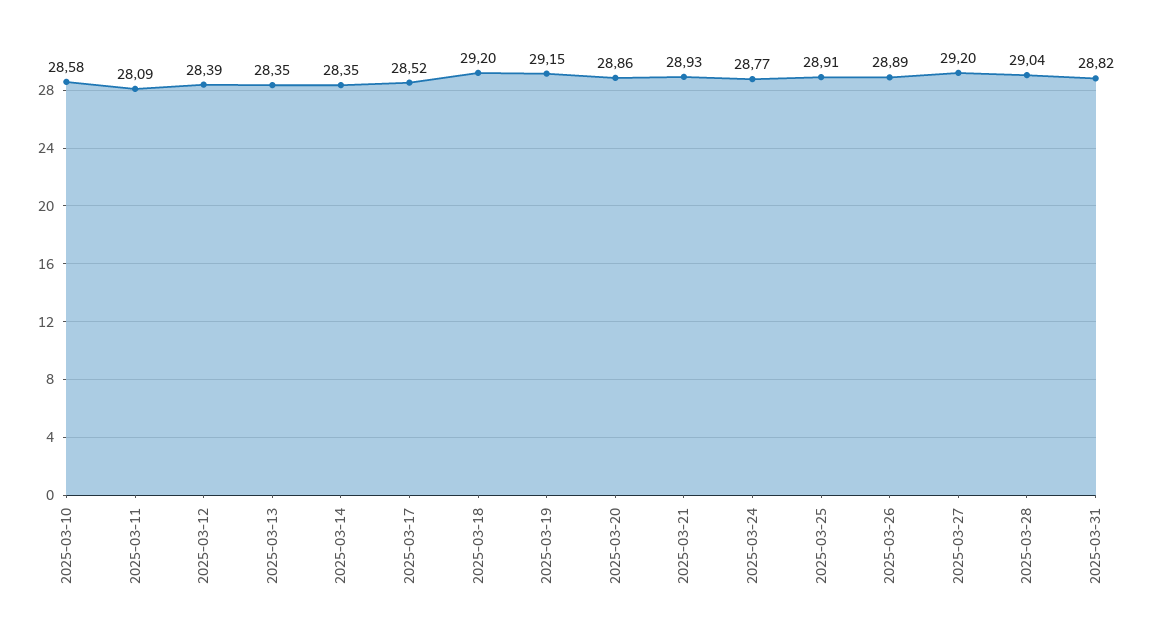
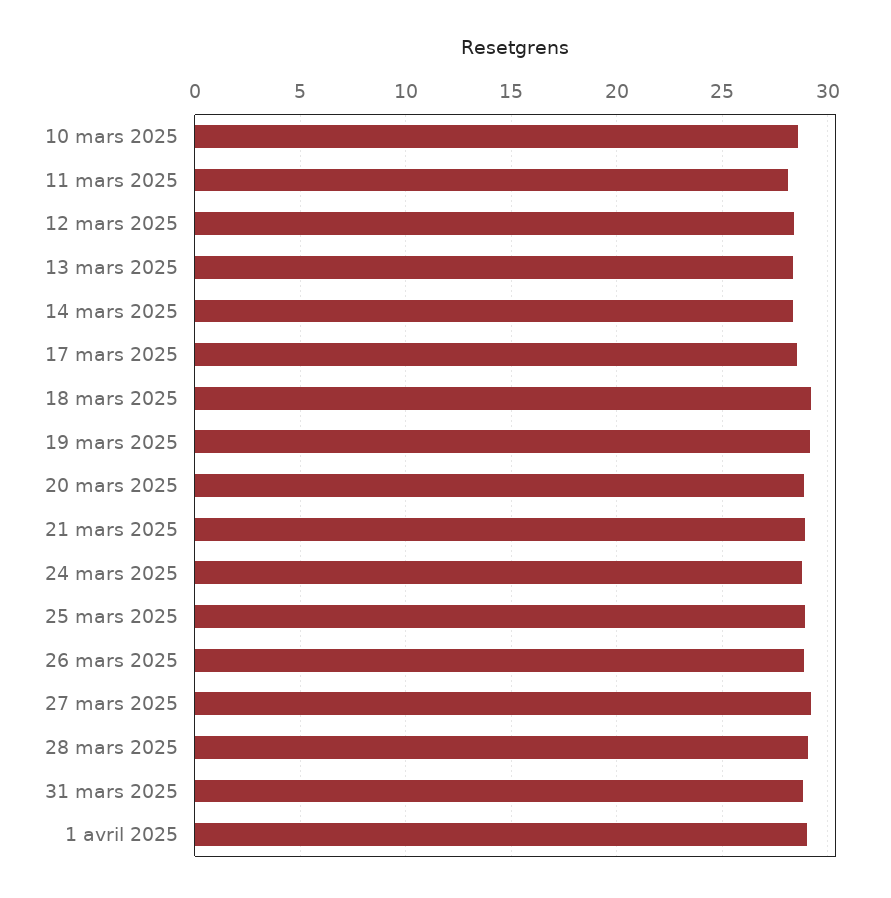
1 avril 2025: none -> 29

